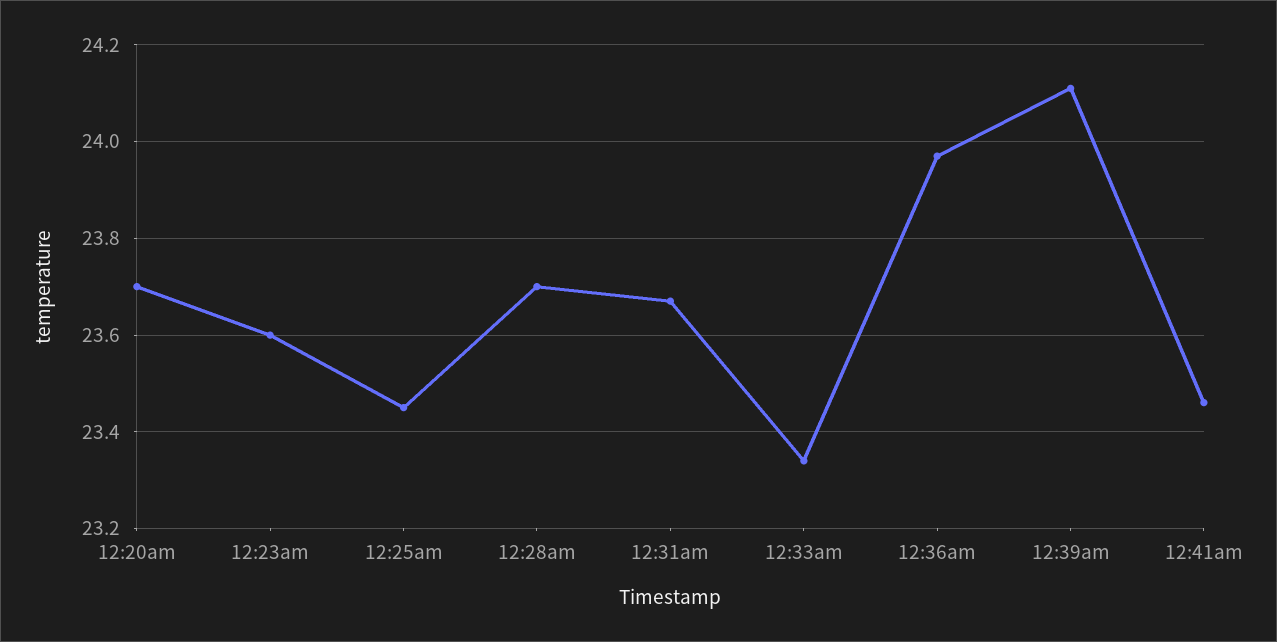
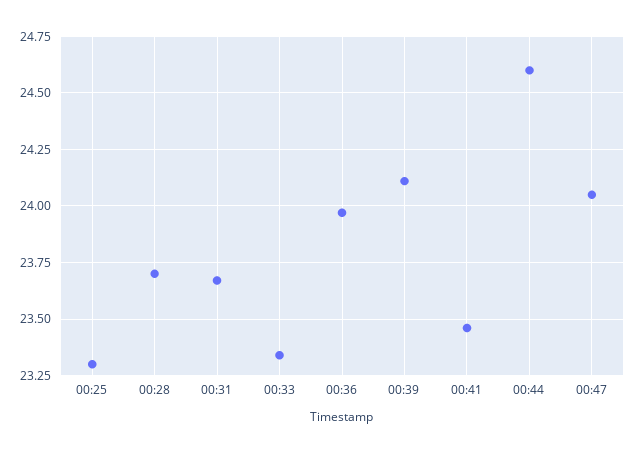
12:20am: 23.7 -> none
12:23am: 23.6 -> none
12:25am: 23.45 -> 23.3
00:44: none -> 24.6
00:47: none -> 24.05

